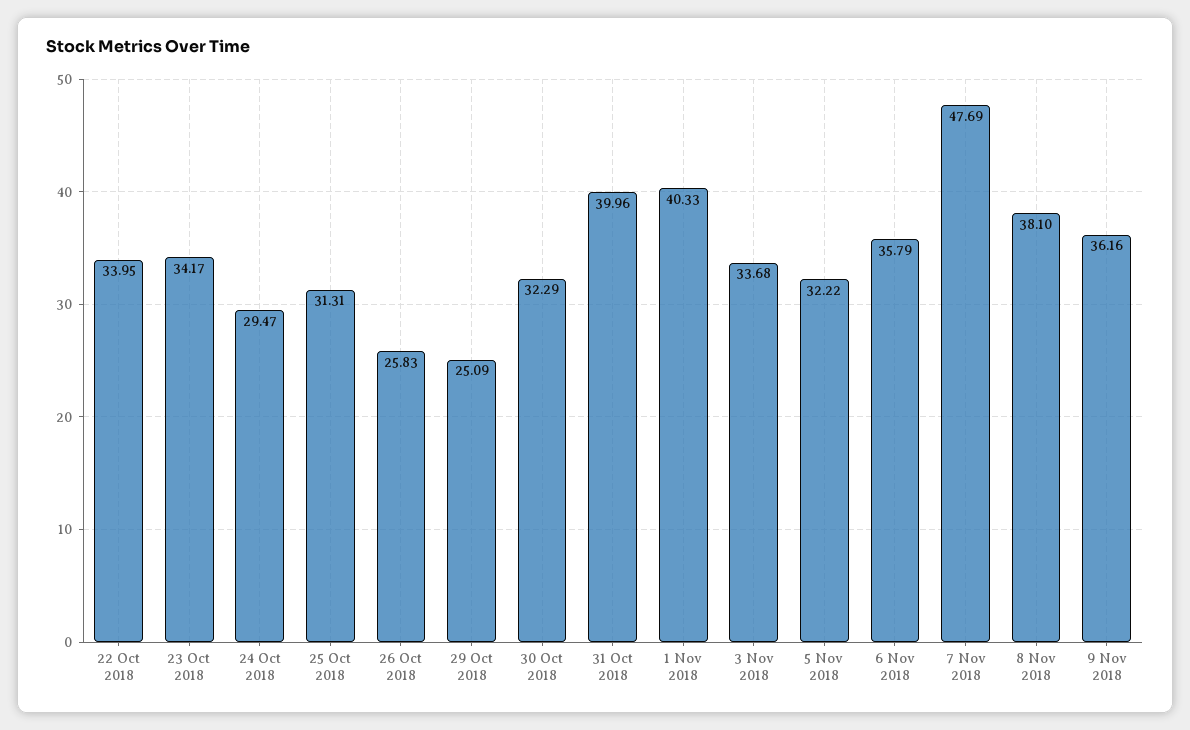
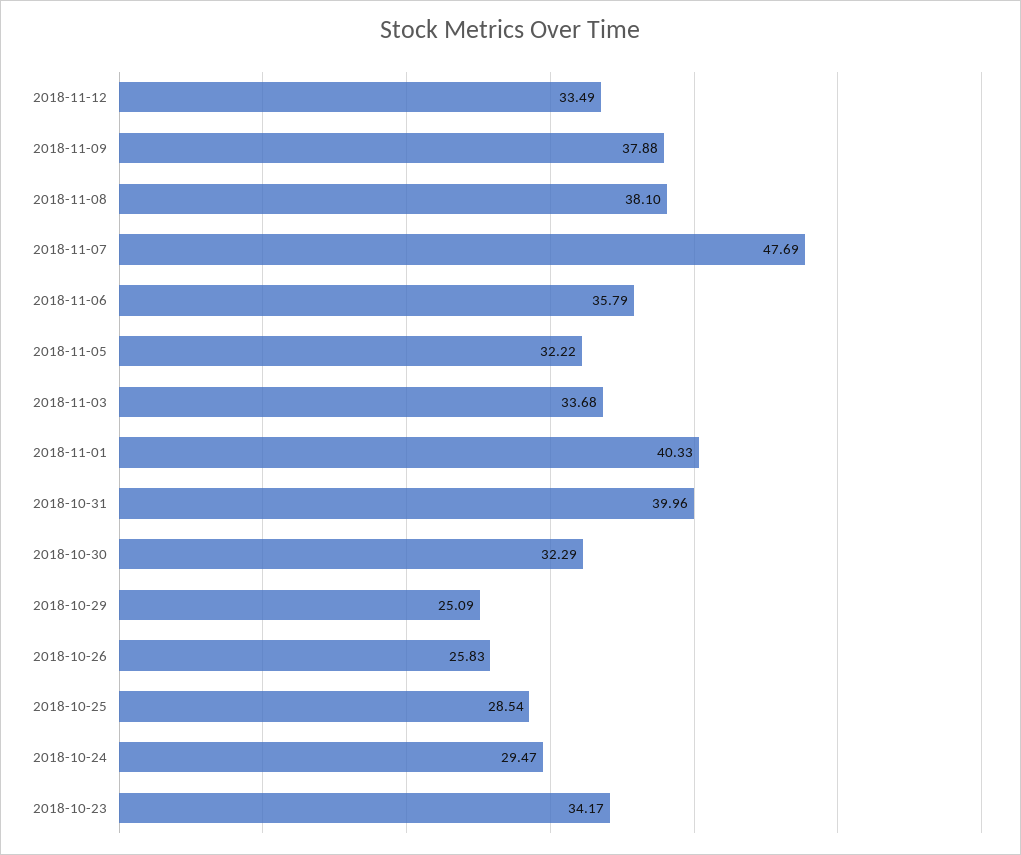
22 Oct 2018: 33.95 -> none
25 Oct 2018: 31.31 -> 28.54
9 Nov 2018: 36.16 -> 37.88
2018-11-12: none -> 33.49

